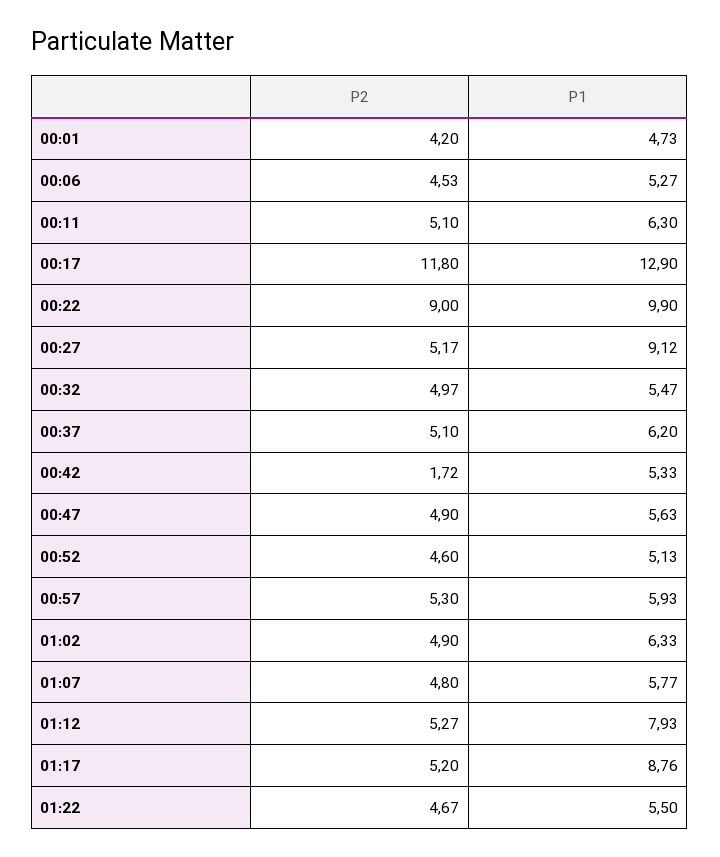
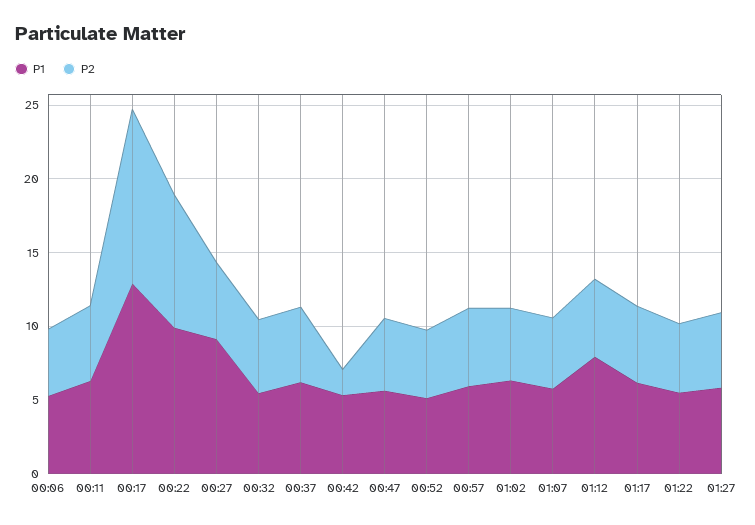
P2, 00:01: 4.2 -> none
P1, 00:01: 4.73 -> none
P1, 01:17: 8.76 -> 6
P1, 01:27: none -> 6
P2, 01:27: none -> 5

